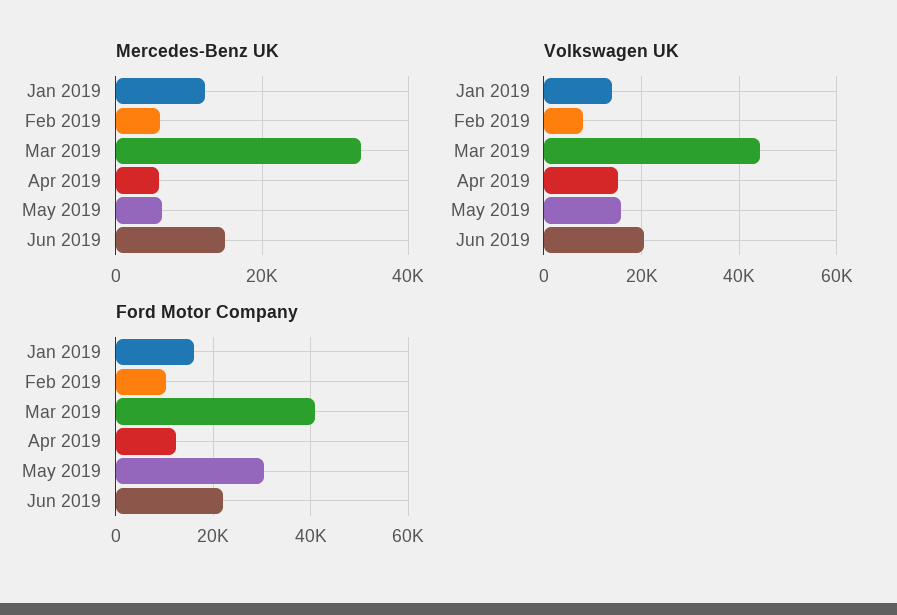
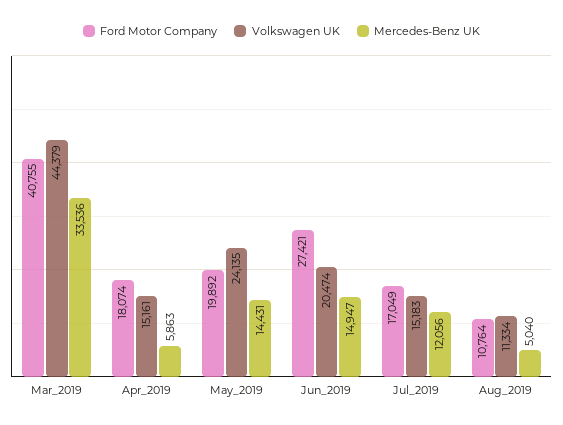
Mercedes-Benz UK, Jan 2019: 12000 -> none
Mercedes-Benz UK, Feb 2019: 6000 -> none
Mercedes-Benz UK, May 2019: 6000 -> 14431
Volkswagen UK, Jan 2019: 14000 -> none
Volkswagen UK, Feb 2019: 8000 -> none
Volkswagen UK, May 2019: 16000 -> 24135
Ford Motor Company, Jan 2019: 16000 -> none
Ford Motor Company, Feb 2019: 10000 -> none
Ford Motor Company, Apr 2019: 12000 -> 18074
Ford Motor Company, May 2019: 30000 -> 19892
Ford Motor Company, Jun 2019: 22000 -> 27421
Ford Motor Company, Jul_2019: none -> 17049
Volkswagen UK, Jul_2019: none -> 15183
Mercedes-Benz UK, Jul_2019: none -> 12056
Ford Motor Company, Aug_2019: none -> 10764
Volkswagen UK, Aug_2019: none -> 11334
Mercedes-Benz UK, Aug_2019: none -> 5040

